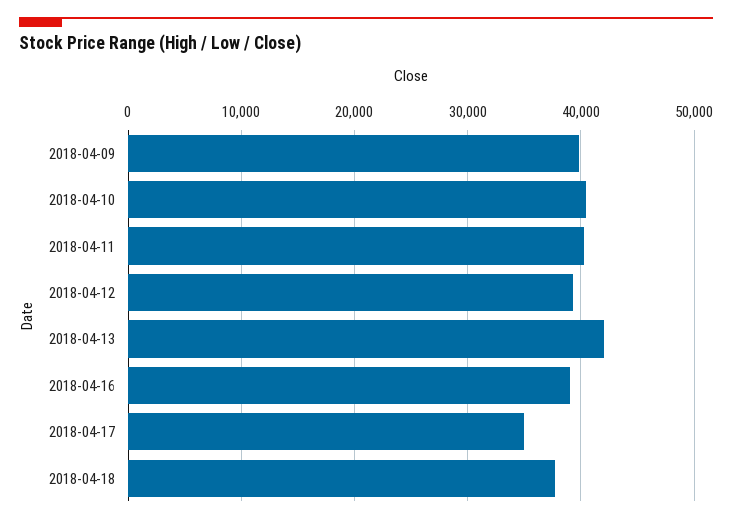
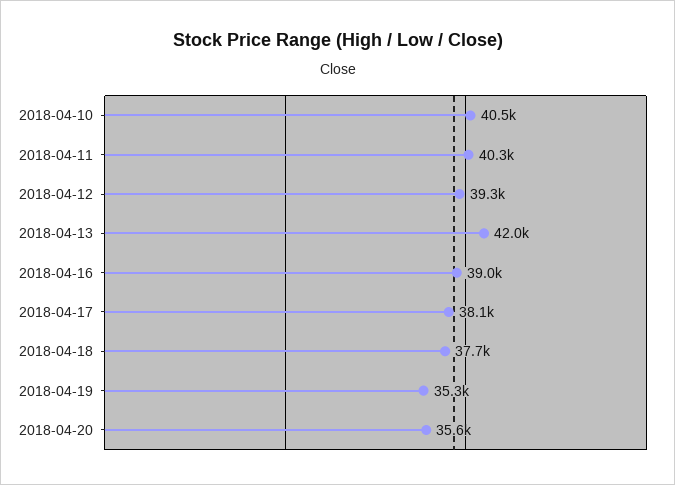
2018-04-09: 40000 -> none
2018-04-17: 35000 -> 38100
2018-04-19: none -> 35300
2018-04-20: none -> 35600

